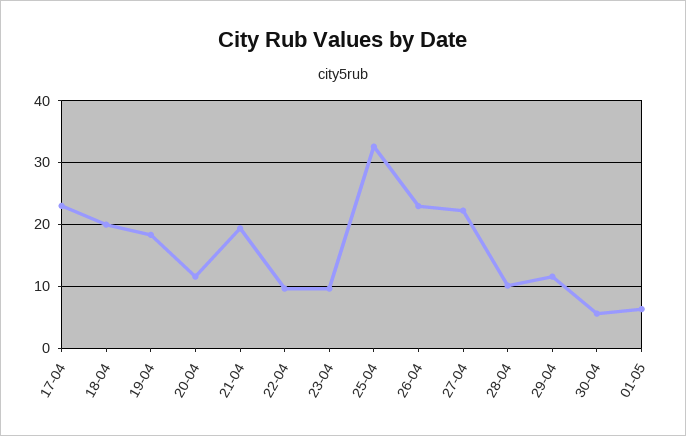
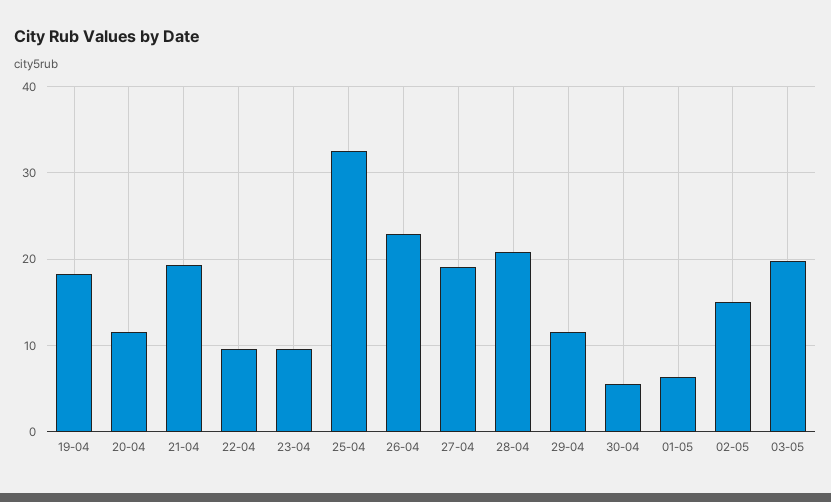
17-04: 23 -> none
18-04: 20 -> none
27-04: 22 -> 19
28-04: 10 -> 21
02-05: none -> 15
03-05: none -> 20

